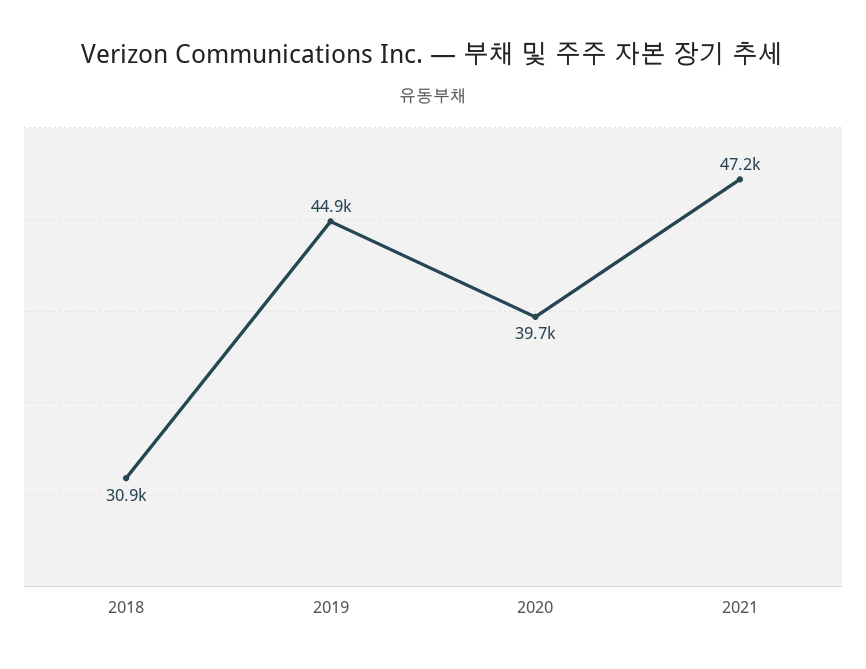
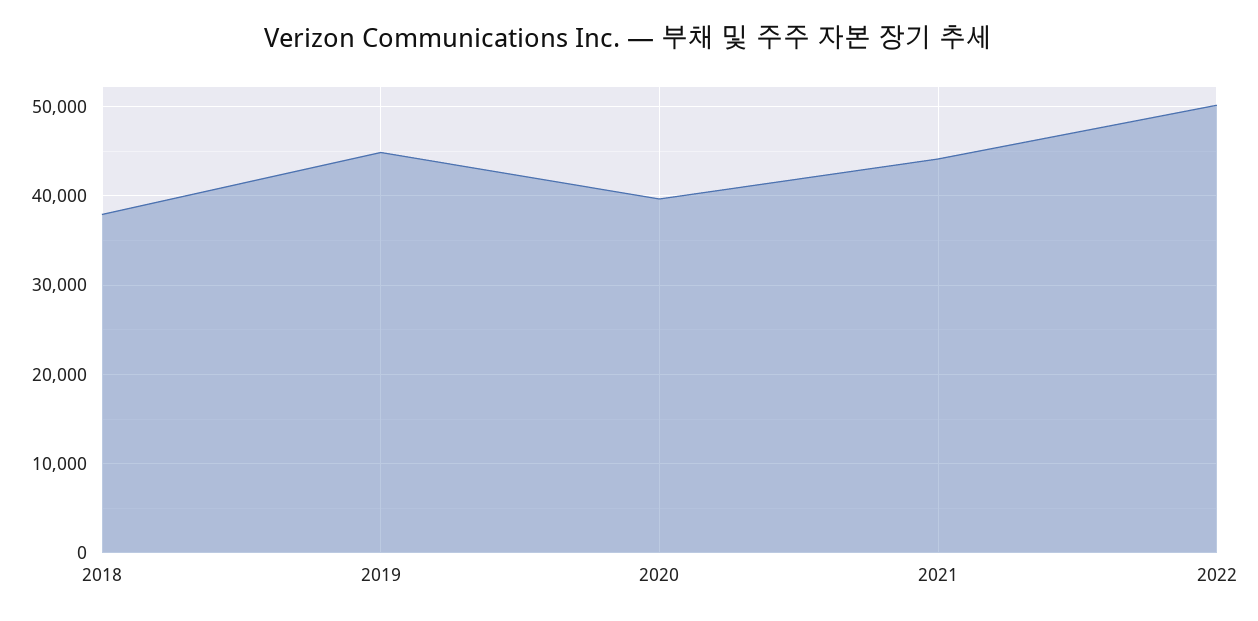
2018: 30900 -> 38000
2021: 47200 -> 44000
2022: none -> 50000

